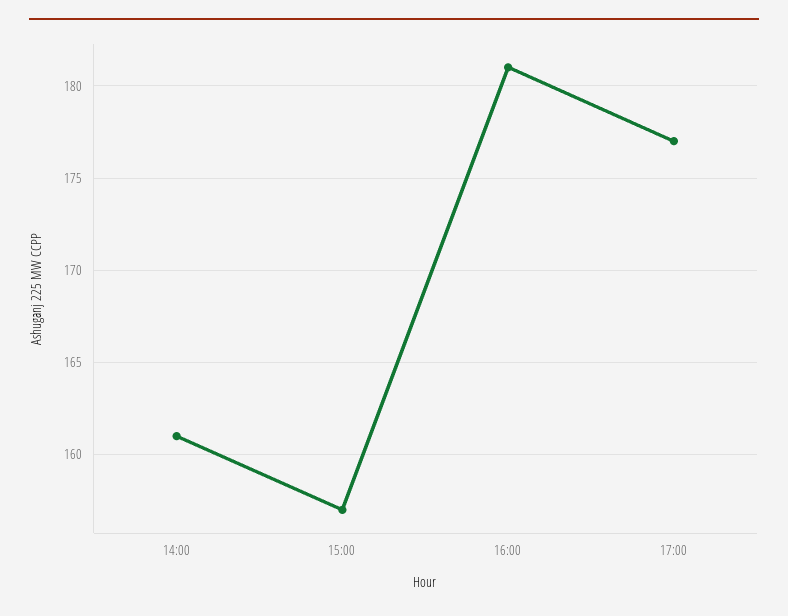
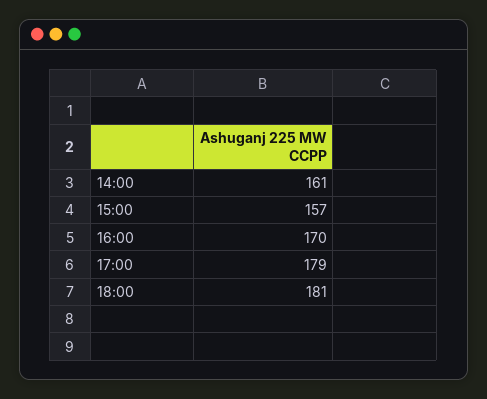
16:00: 181 -> 170
17:00: 177 -> 179
18:00: none -> 181

